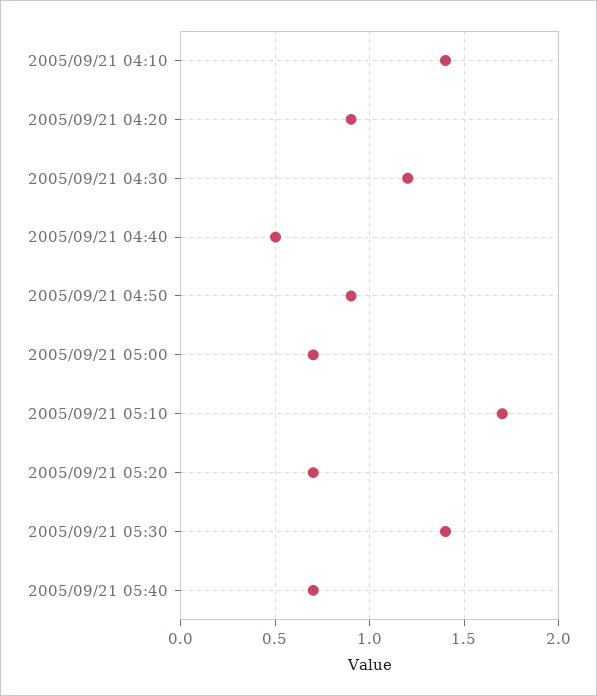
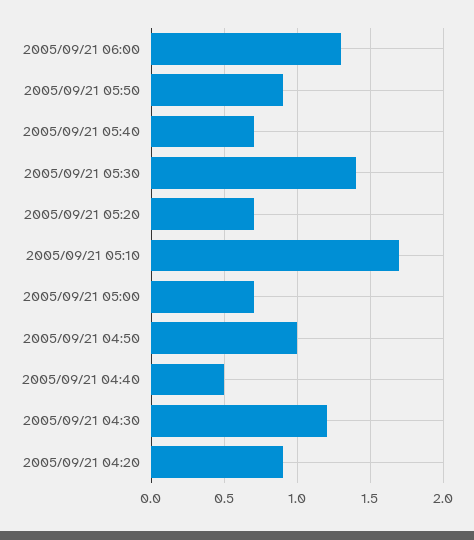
2005/09/21 04:10: 1.4 -> none
2005/09/21 04:50: 0.9 -> 1
2005/09/21 06:00: none -> 1.3
2005/09/21 05:50: none -> 0.9

